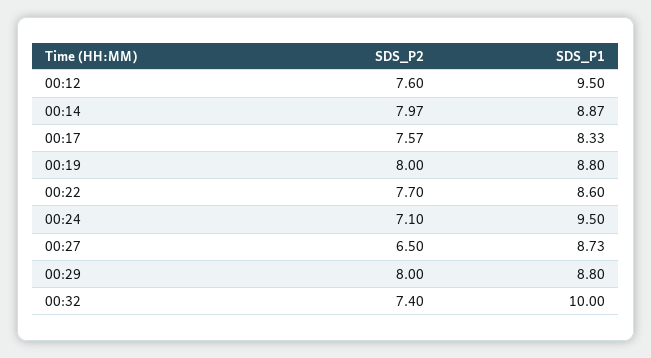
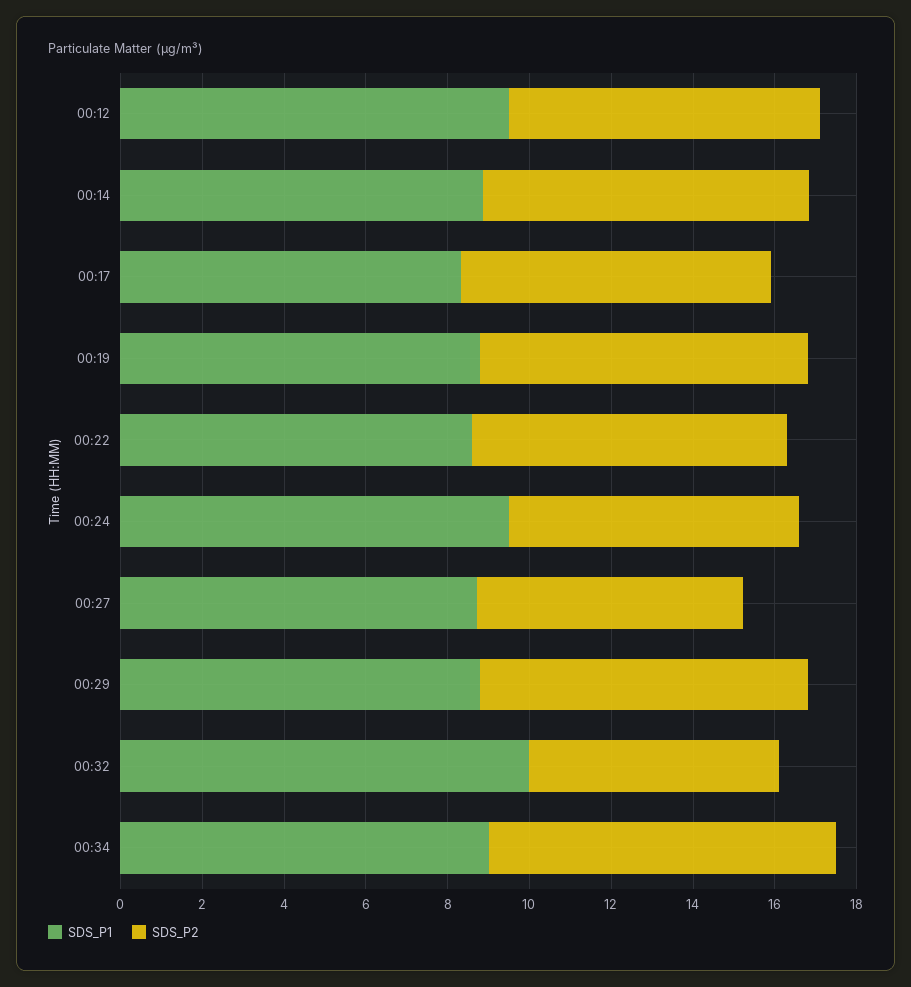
SDS_P2, 00:32: 7.4 -> 6
SDS_P1, 00:34: none -> 9
SDS_P2, 00:34: none -> 8.5

